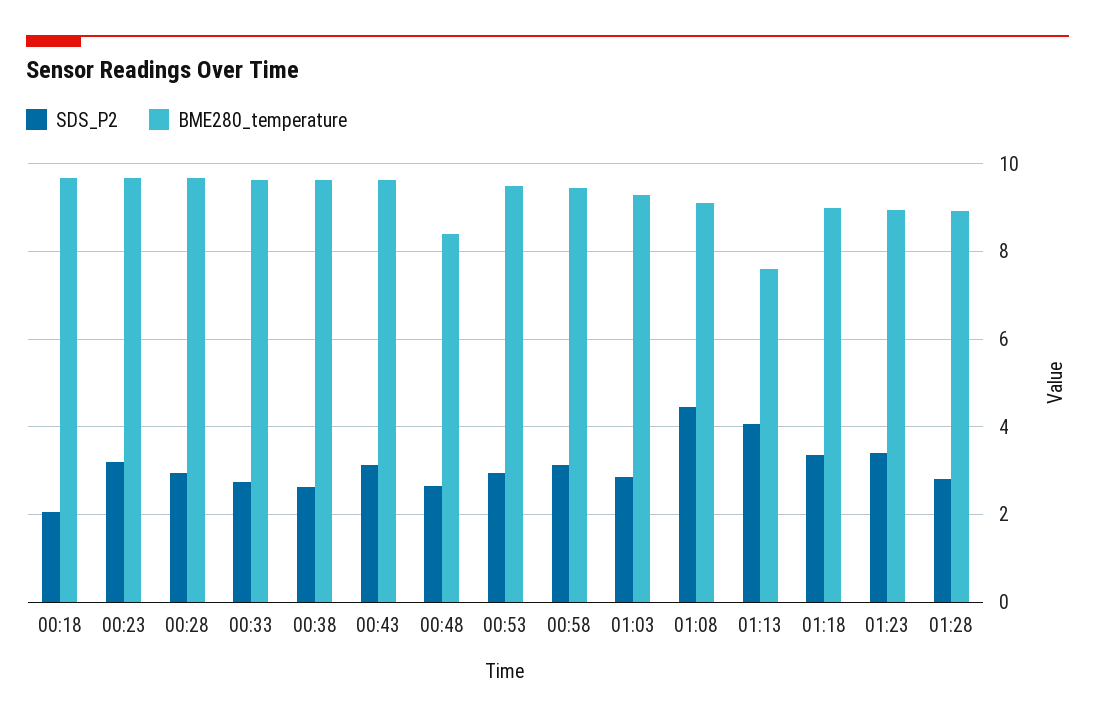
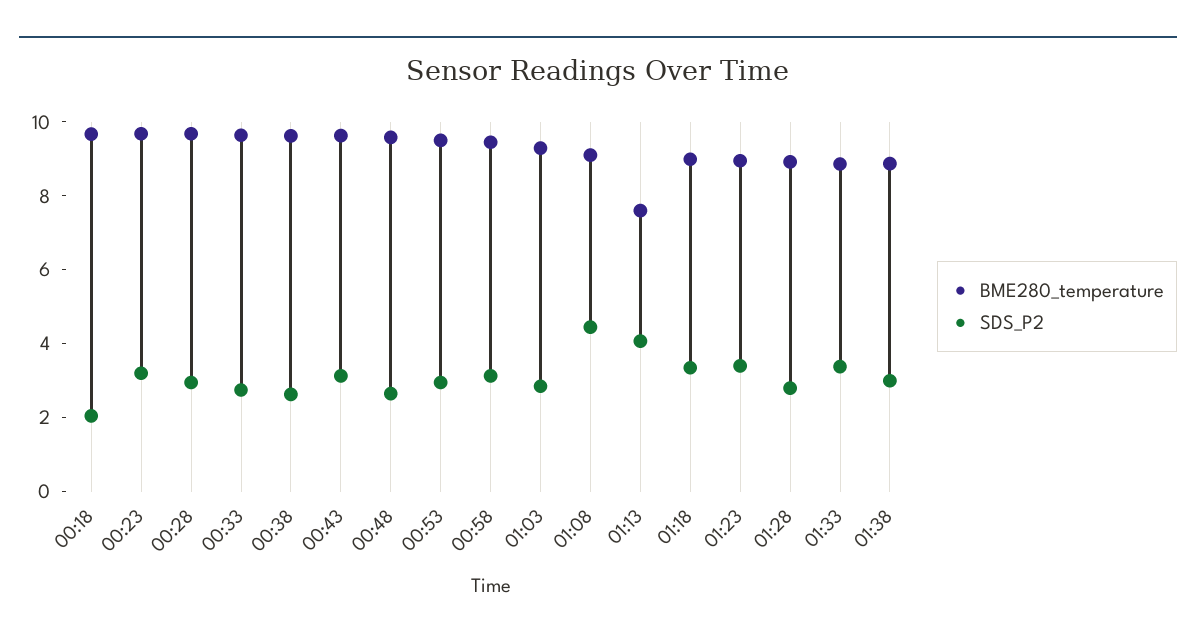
BME280_temperature, 00:48: 8.4 -> 9.5
BME280_temperature, 01:33: none -> 9
SDS_P2, 01:33: none -> 3.5
BME280_temperature, 01:38: none -> 9
SDS_P2, 01:38: none -> 3

